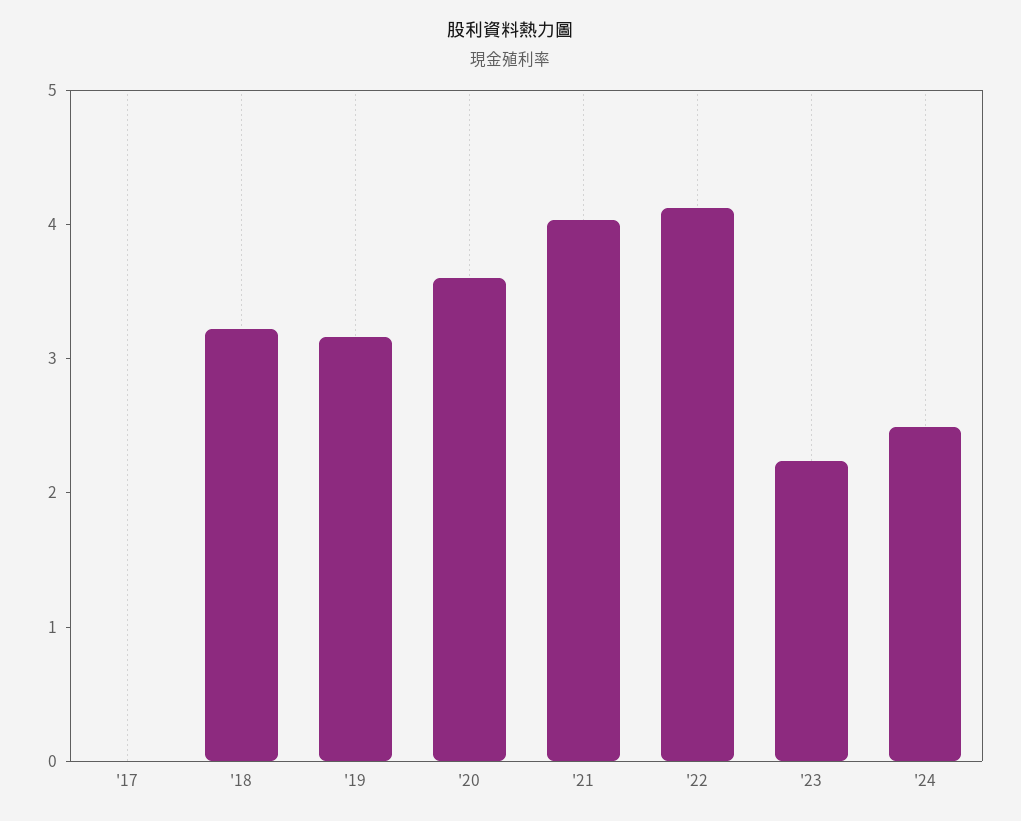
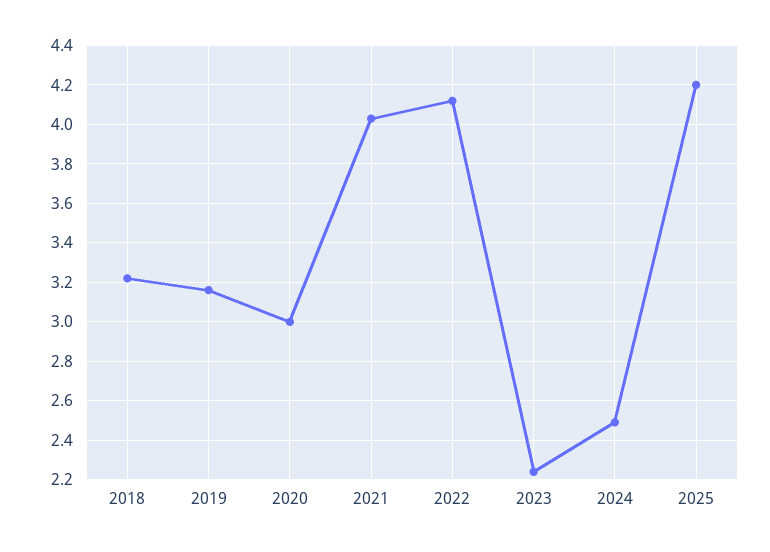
'17: 0 -> none
'20: 3.6 -> 3
2025: none -> 4.2

